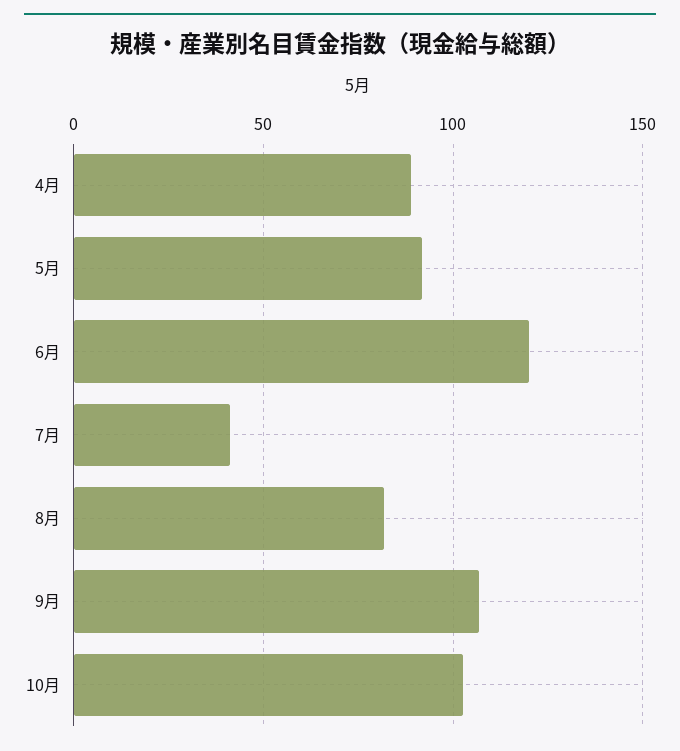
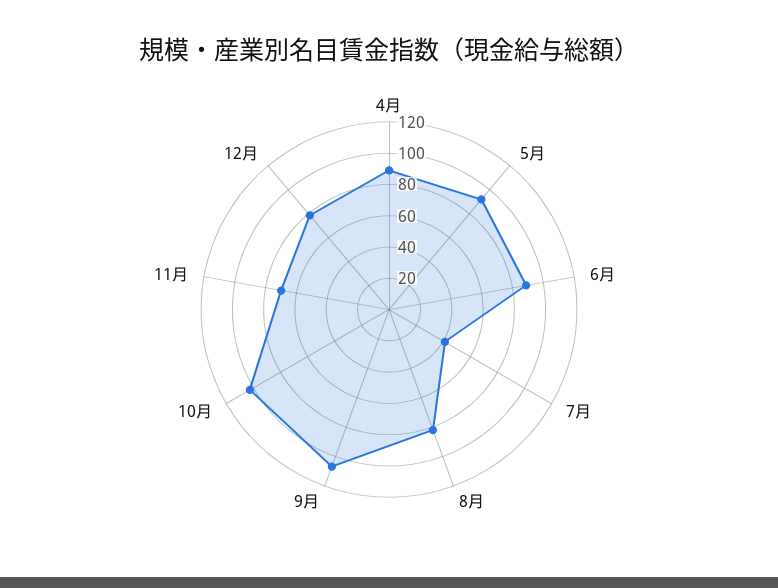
6月: 120 -> 90
11月: none -> 70
12月: none -> 80

